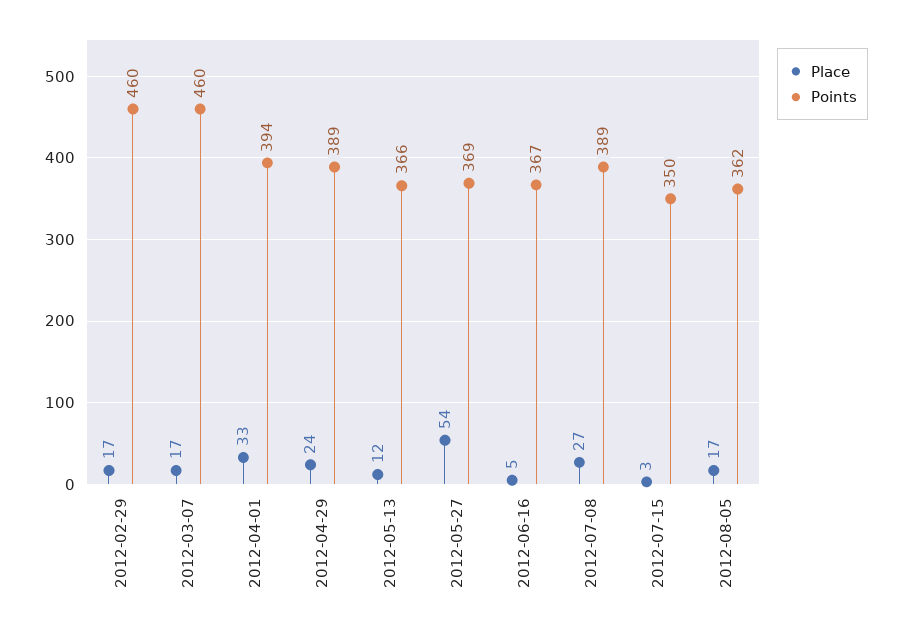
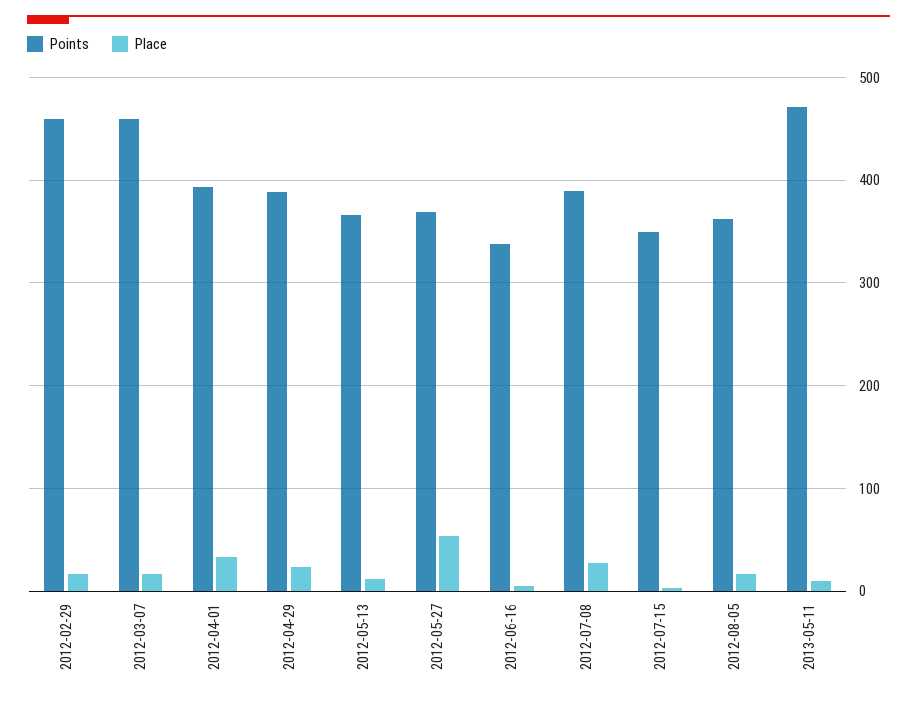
Points, 2012-06-16: 367 -> 340
Points, 2013-05-11: none -> 470
Place, 2013-05-11: none -> 10

